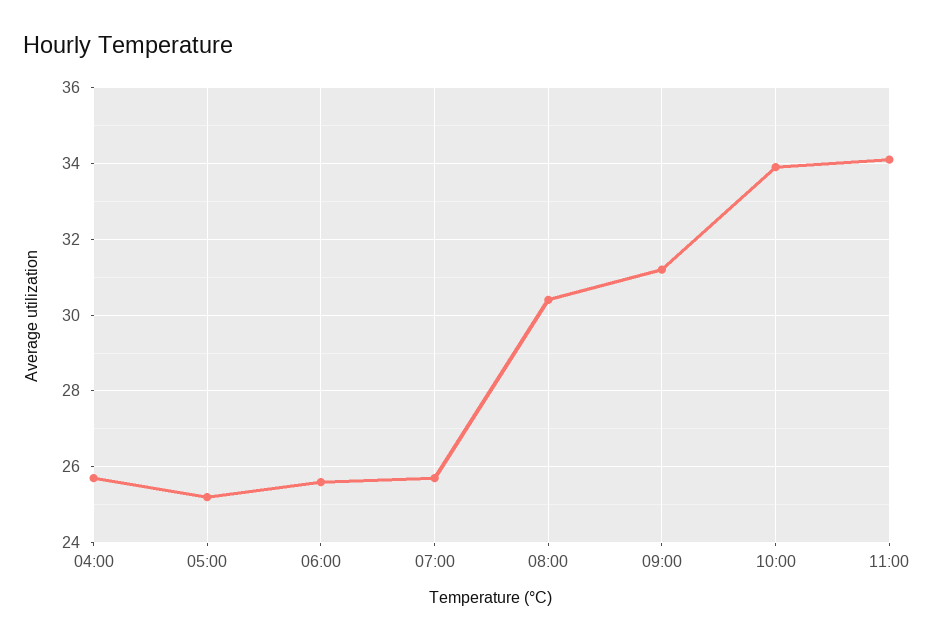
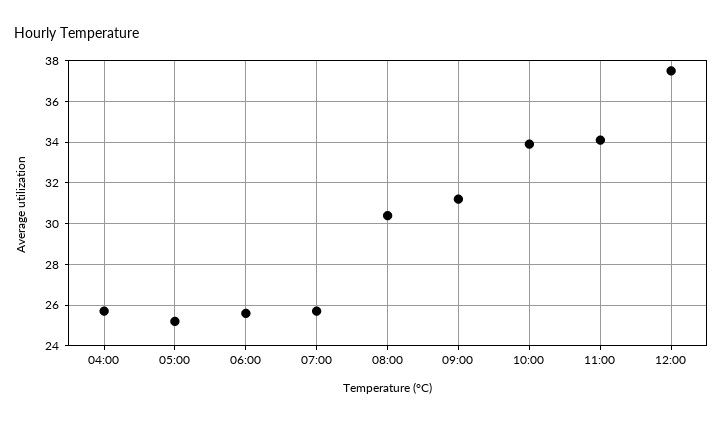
12:00: none -> 37.5

